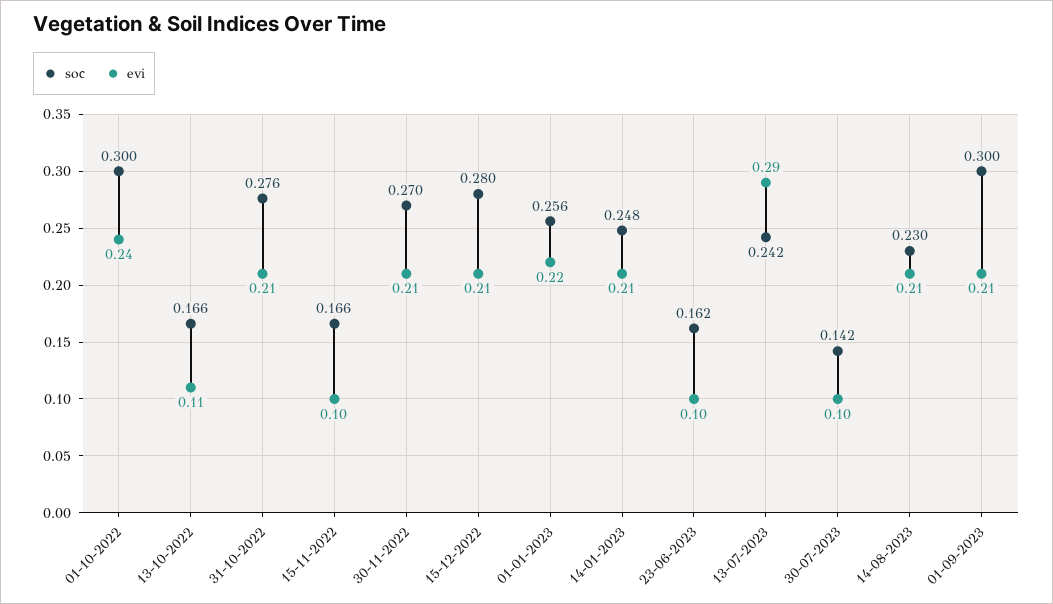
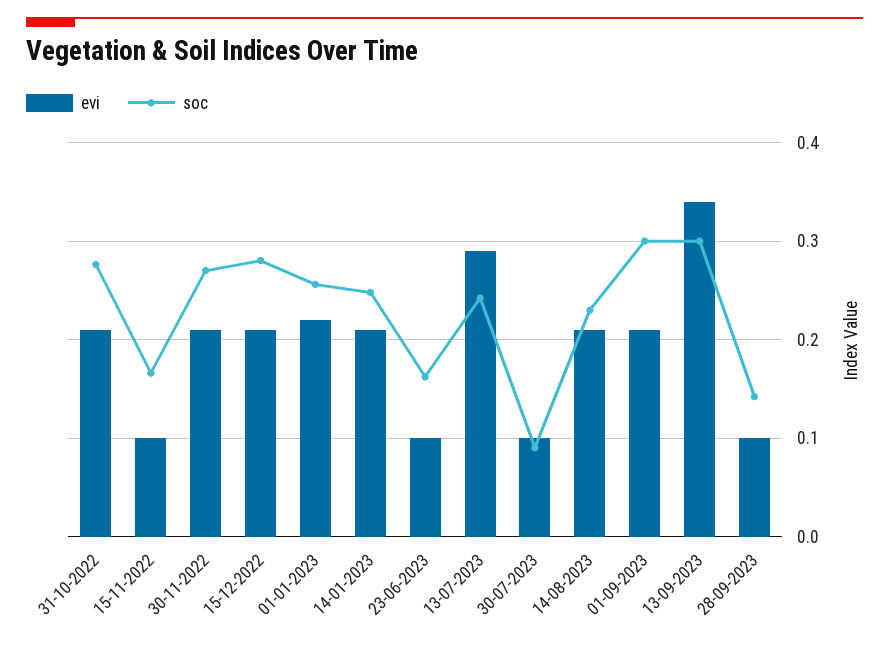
soc, 01-10-2022: 0.3 -> none
evi, 01-10-2022: 0.24 -> none
soc, 13-10-2022: 0.166 -> none
evi, 13-10-2022: 0.11 -> none
soc, 30-07-2023: 0.142 -> 0.09
evi, 13-09-2023: none -> 0.34
soc, 13-09-2023: none -> 0.3
evi, 28-09-2023: none -> 0.1
soc, 28-09-2023: none -> 0.14

